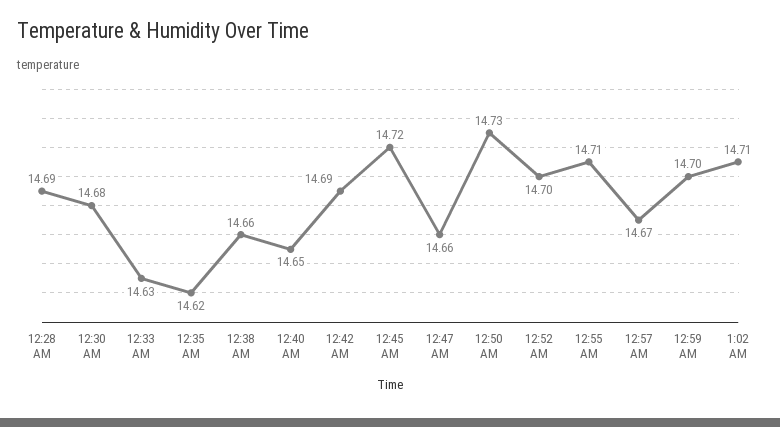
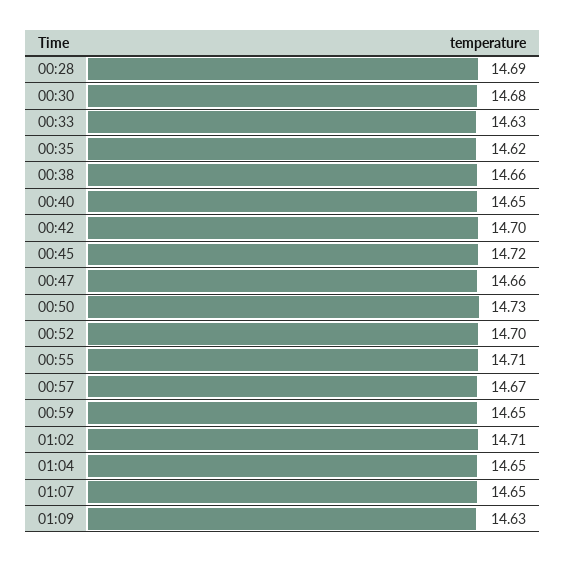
12:42 AM: 14.69 -> 14.7
12:59 AM: 14.7 -> 14.65
01:04: none -> 14.65
01:07: none -> 14.65
01:09: none -> 14.63

